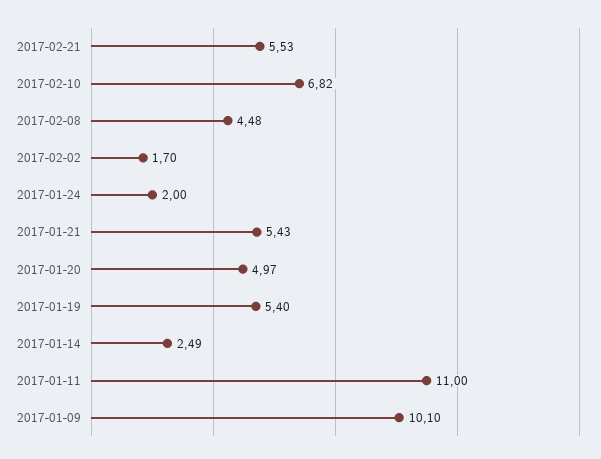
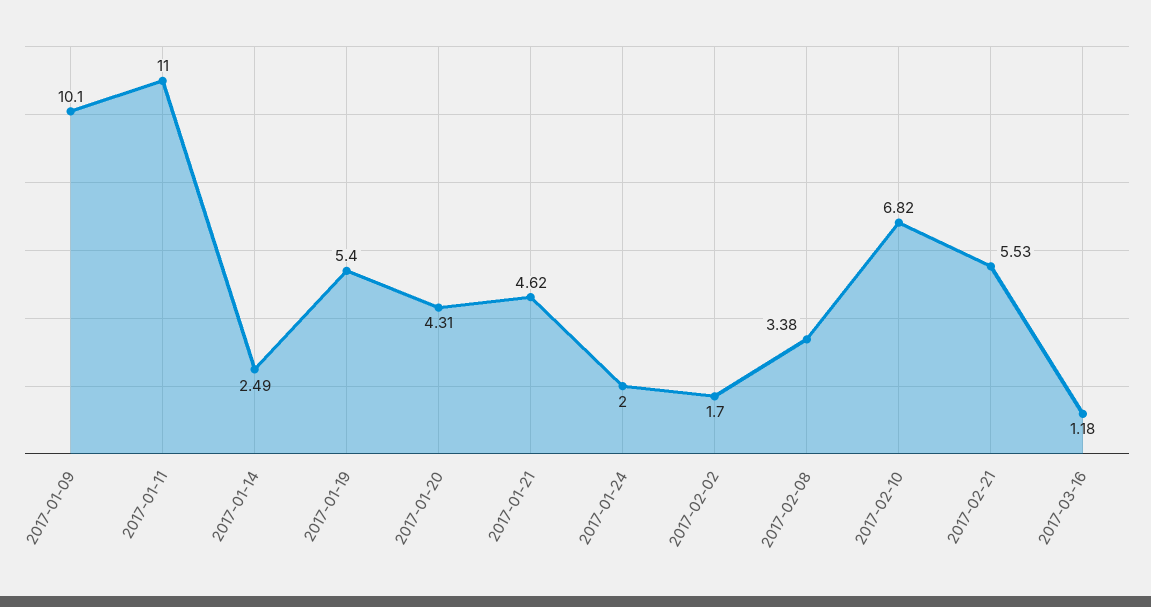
2017-02-08: 4.48 -> 3.38
2017-01-21: 5.43 -> 4.62
2017-01-20: 4.97 -> 4.31
2017-03-16: none -> 1.18

